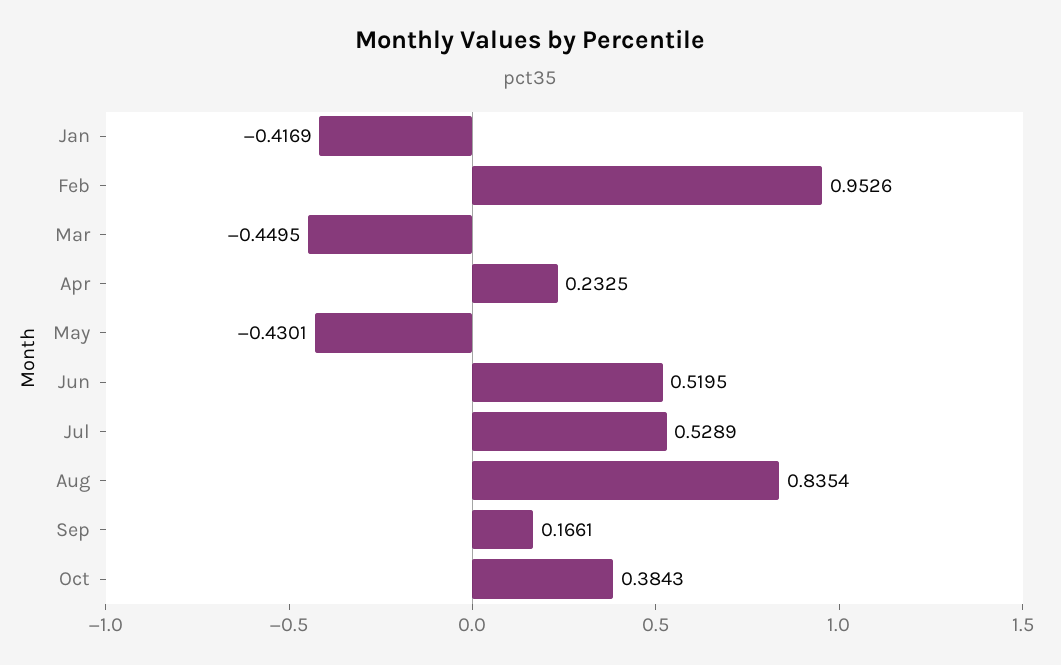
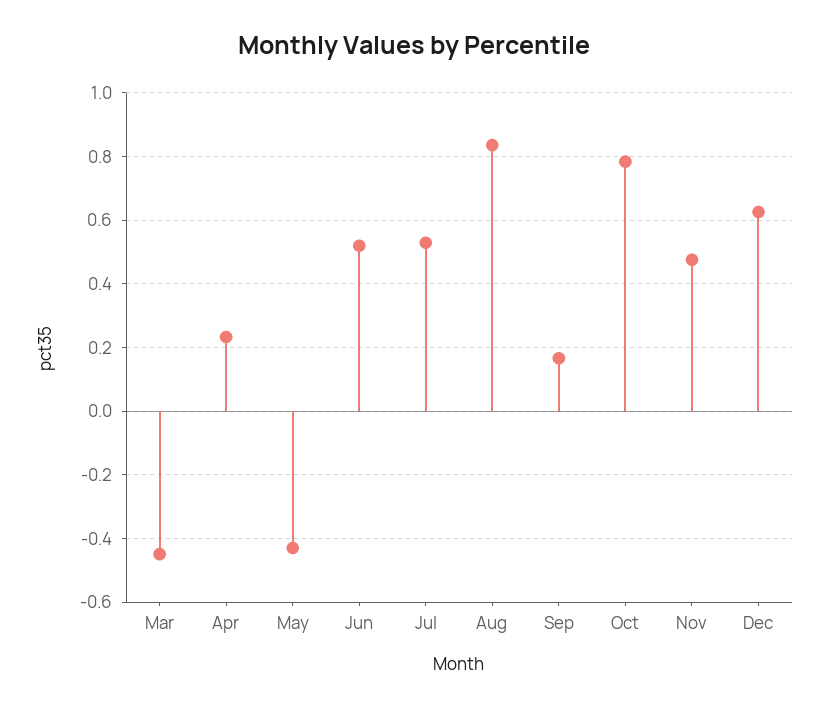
Jan: -0.4169 -> none
Feb: 0.9526 -> none
Oct: 0.3843 -> 0.78
Nov: none -> 0.48
Dec: none -> 0.62

